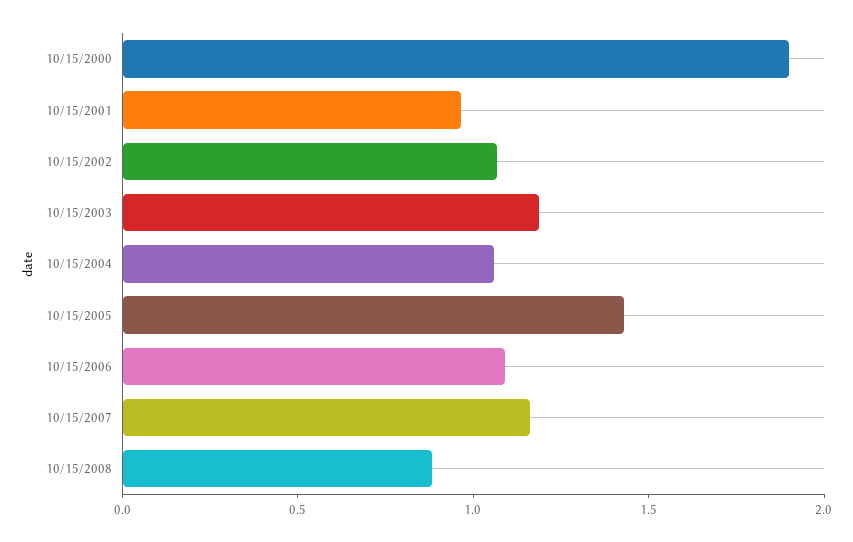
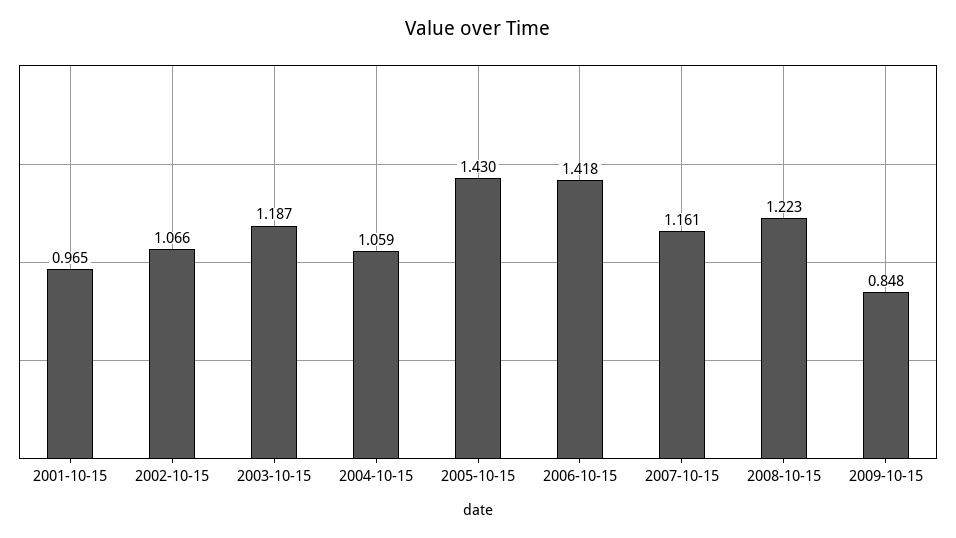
10/15/2000: 1.9 -> none
10/15/2006: 1.1 -> 1.418
10/15/2008: 0.9 -> 1.223
2009-10-15: none -> 0.848

